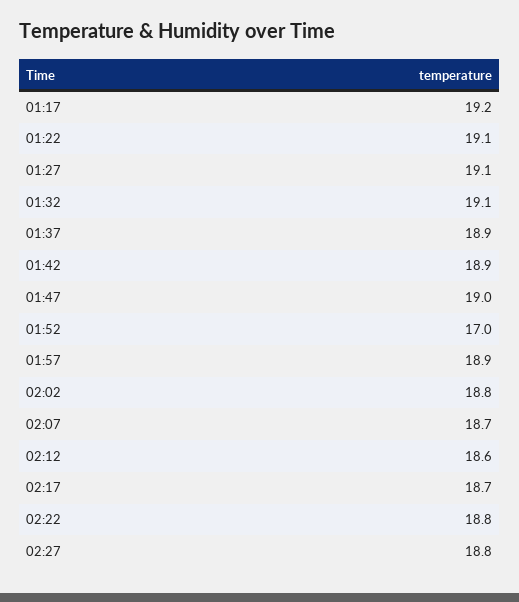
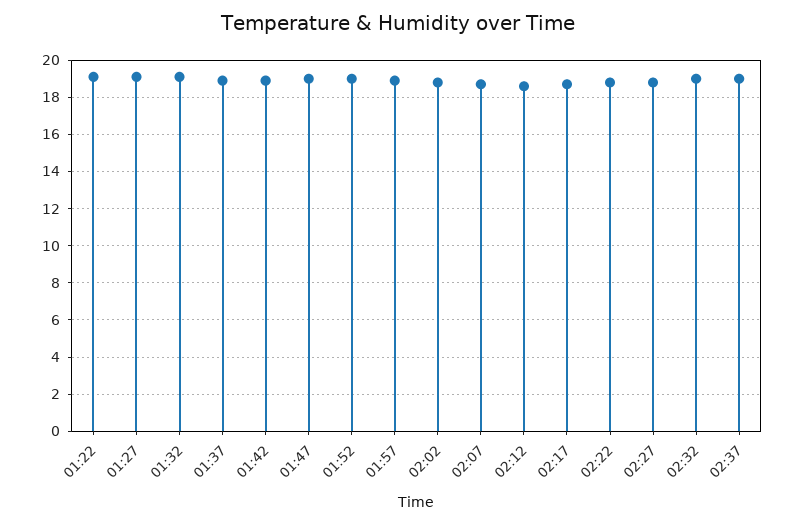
01:17: 19.2 -> none
01:52: 17 -> 19
02:32: none -> 19
02:37: none -> 19

